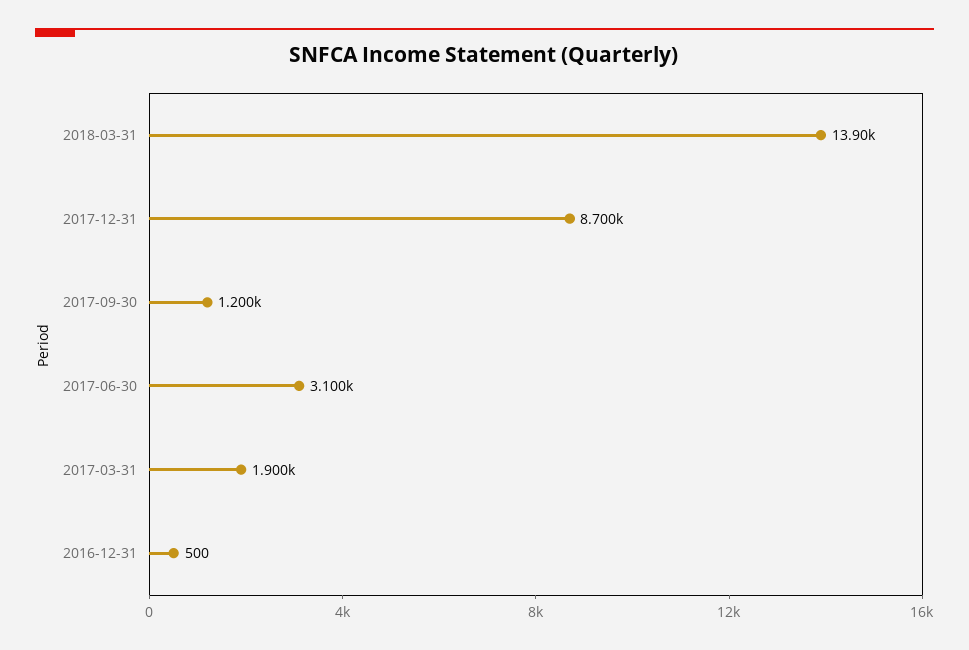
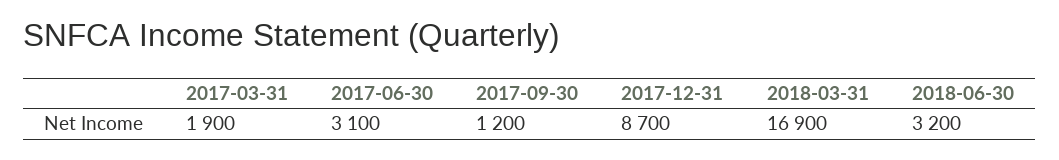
2018-03-31: 13900 -> 16900
2016-12-31: 500 -> none
2018-06-30: none -> 3200

